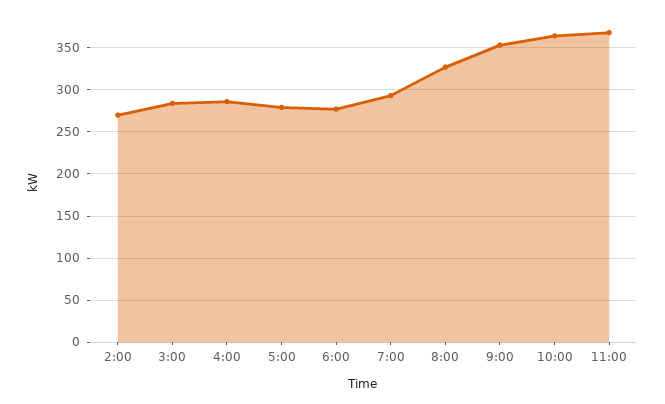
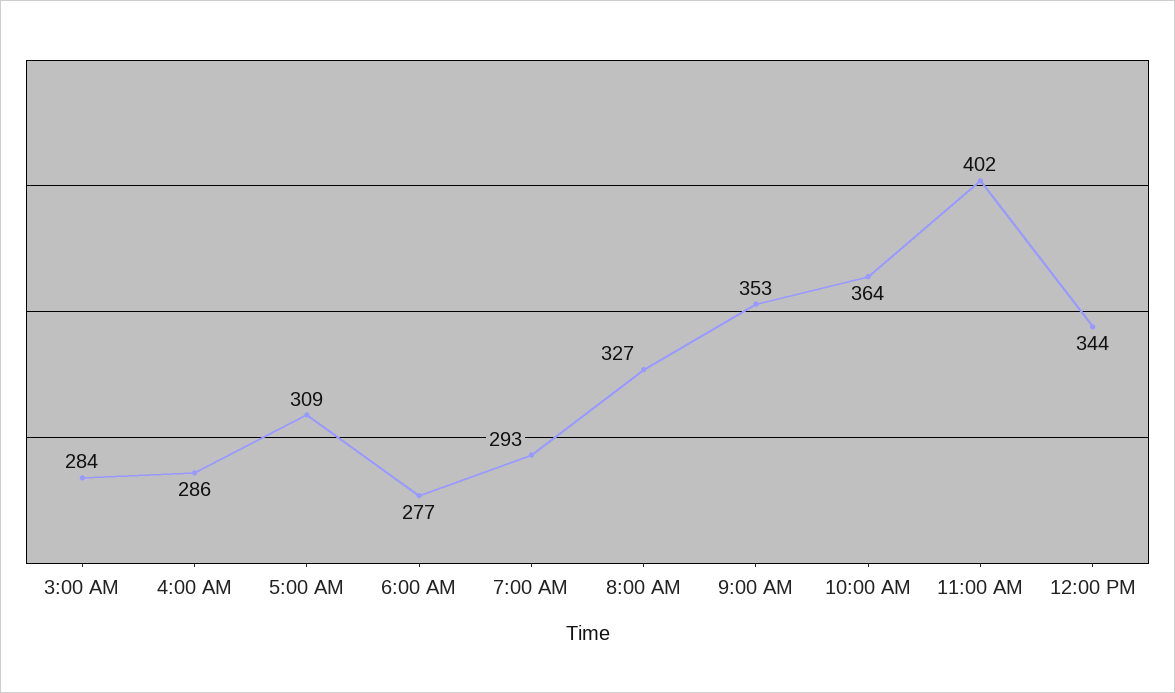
2:00: 270 -> none
5:00: 280 -> 309
11:00: 370 -> 402
12:00 PM: none -> 344

